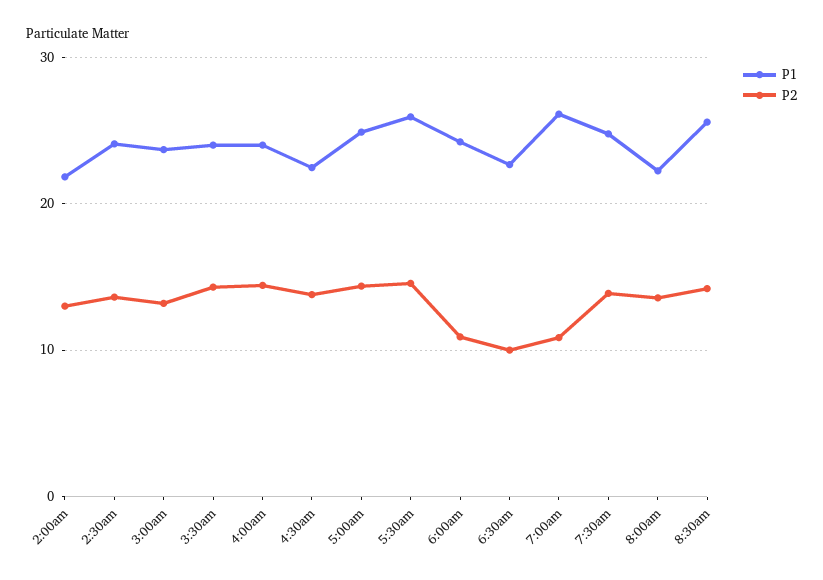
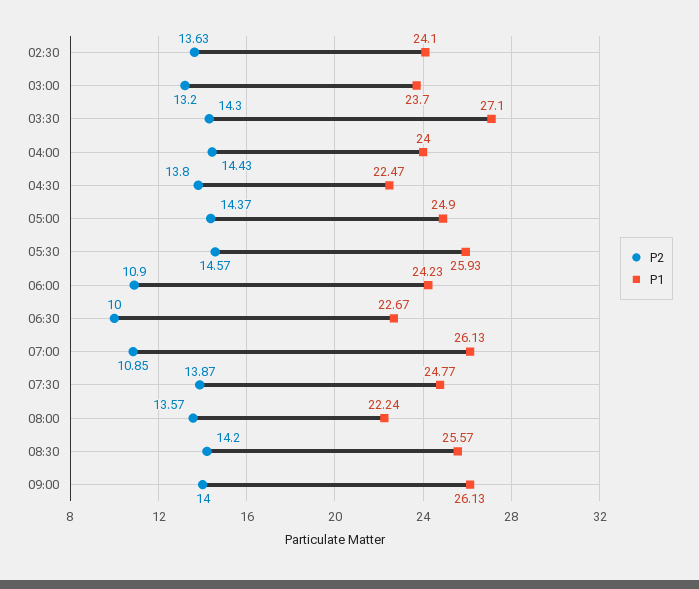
P1, 2:00am: 22 -> none
P2, 2:00am: 13 -> none
P1, 3:30am: 24 -> 27.1
P2, 09:00: none -> 14
P1, 09:00: none -> 26.13

